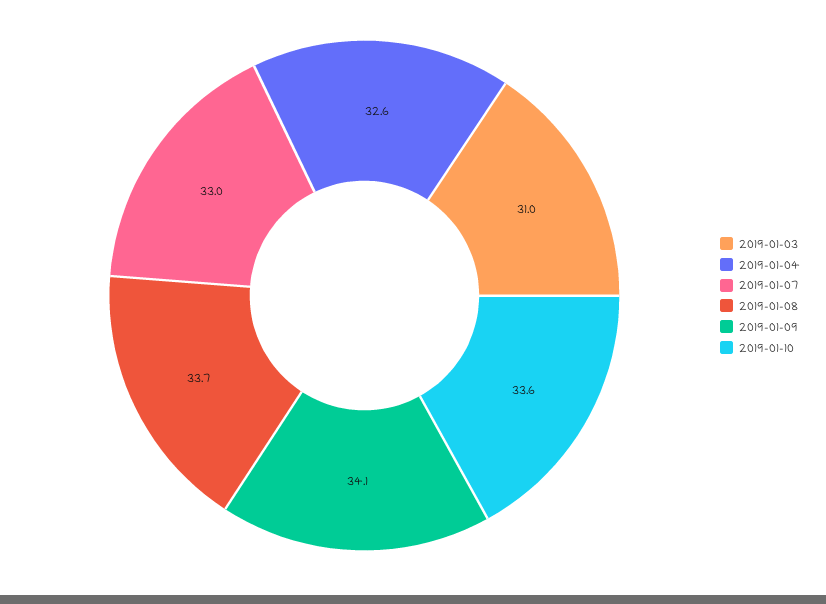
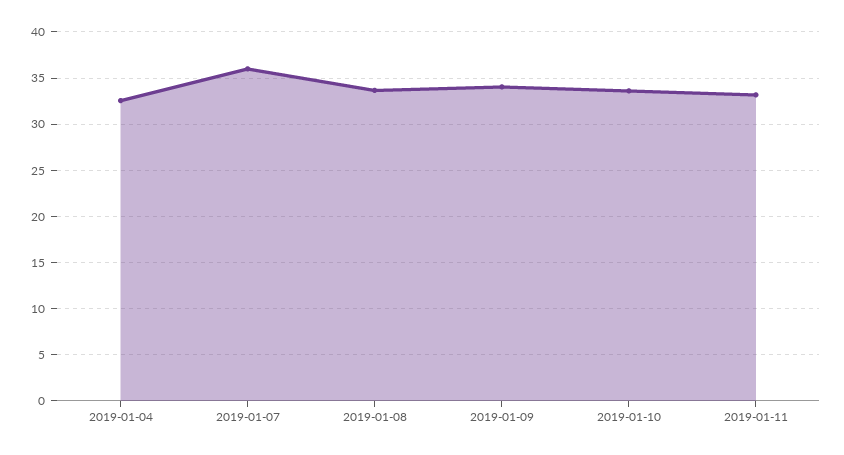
2019-01-03: 31 -> none
2019-01-07: 33 -> 36
2019-01-11: none -> 33

